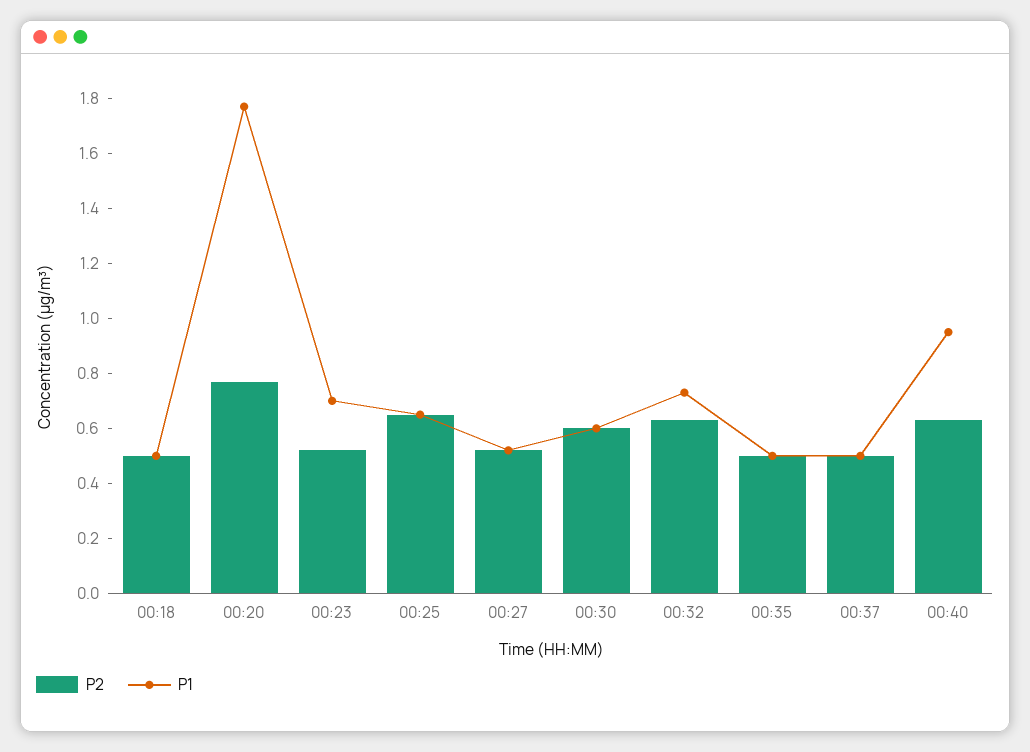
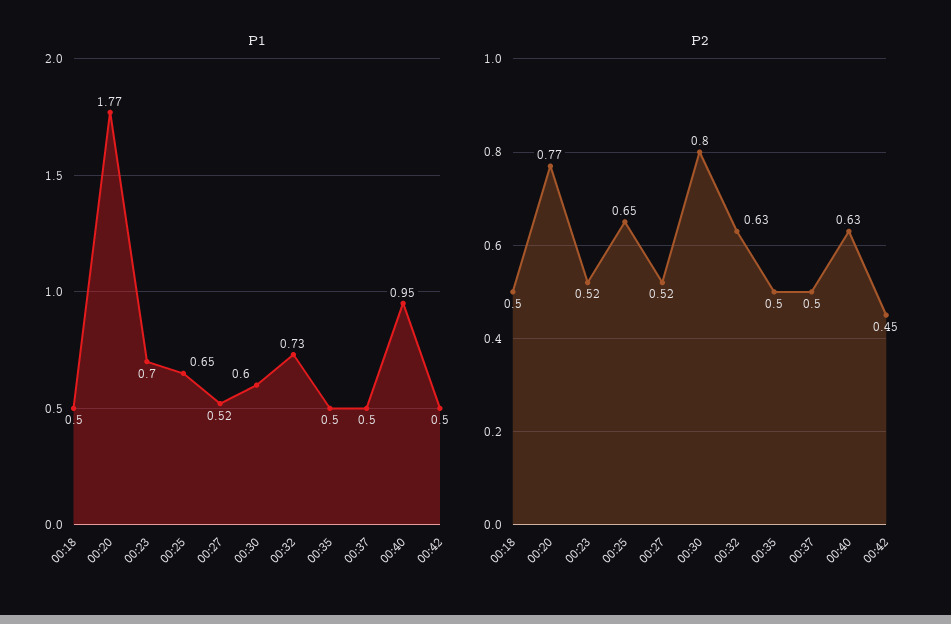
P2, 00:30: 0.6 -> 0.8
P1, 00:42: none -> 0.5
P2, 00:42: none -> 0.45

